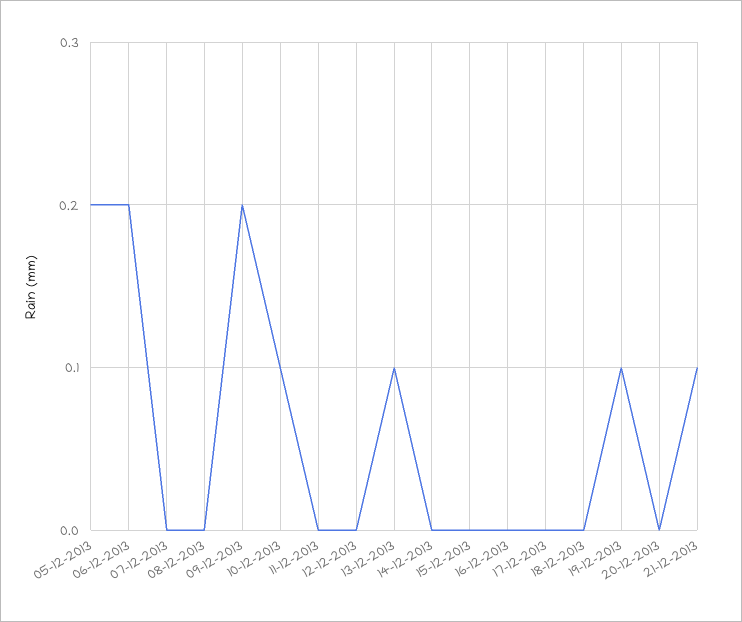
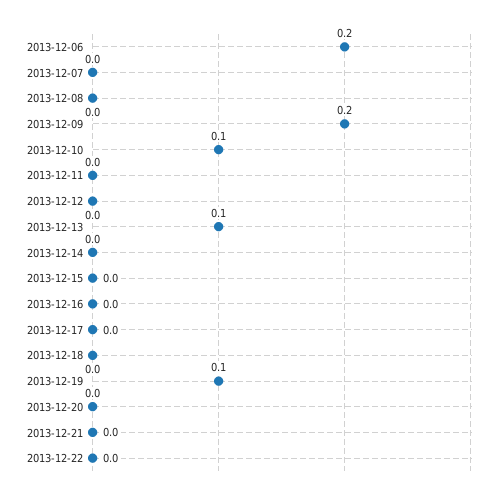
05-12-2013: 0.2 -> none
21-12-2013: 0.1 -> 0
2013-12-22: none -> 0

